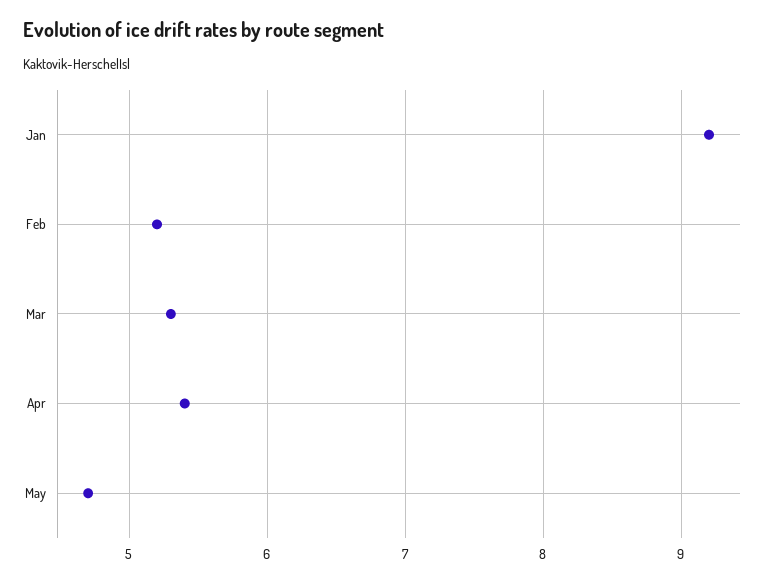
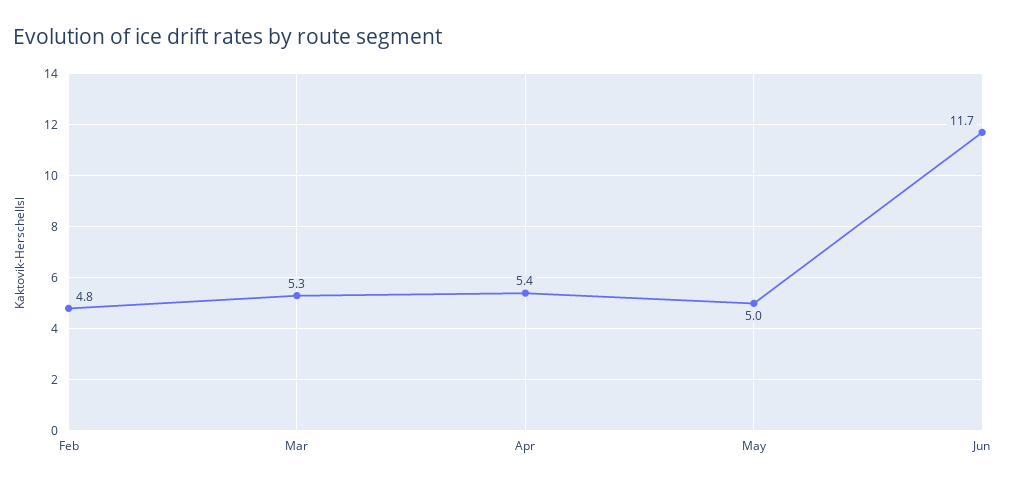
Jan: 9.2 -> none
Feb: 5.2 -> 4.8
May: 4.7 -> 5
Jun: none -> 11.7

